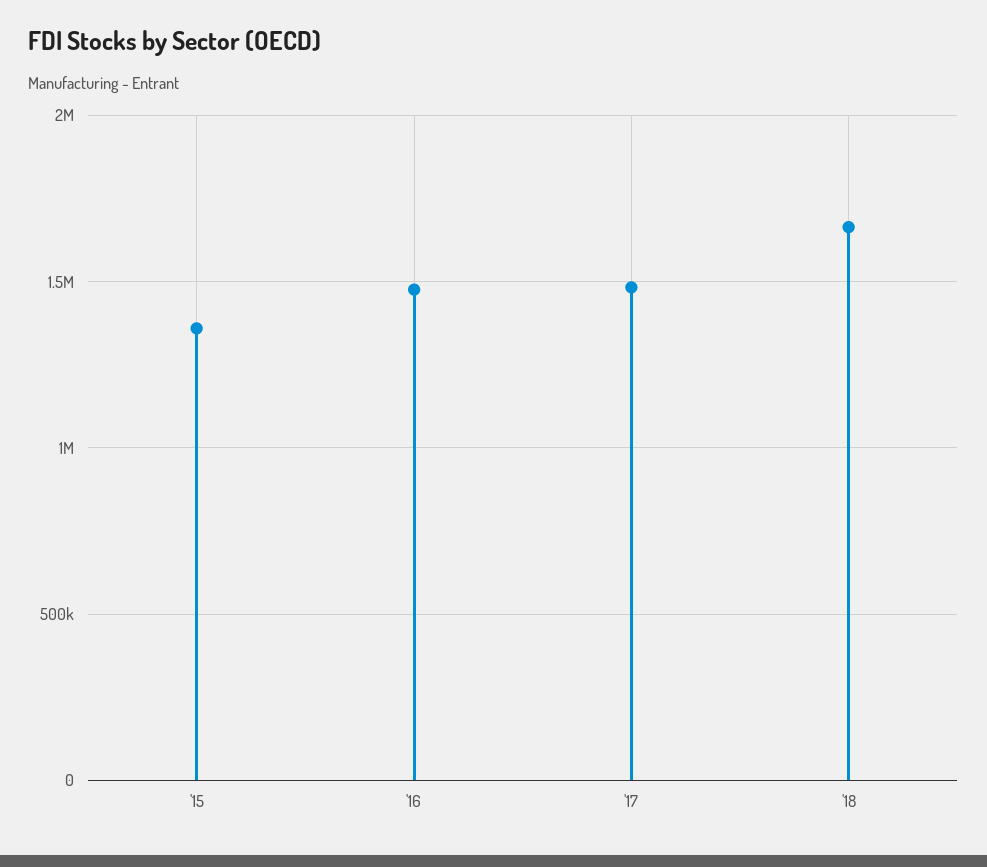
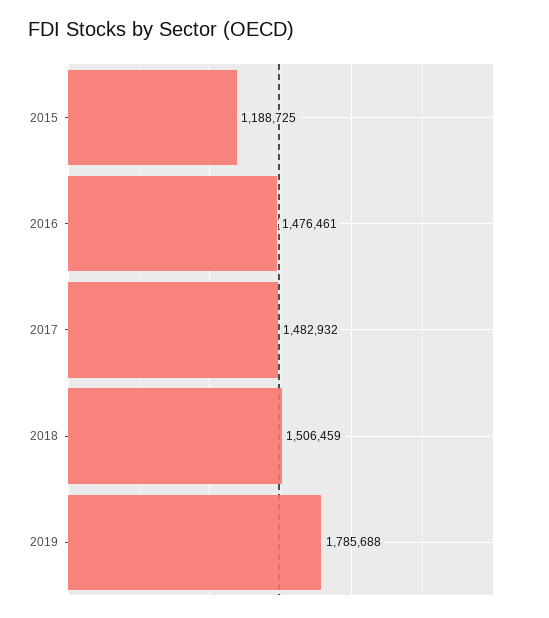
'15: 1350000 -> 1188725
'18: 1650000 -> 1506459
2019: none -> 1785688

